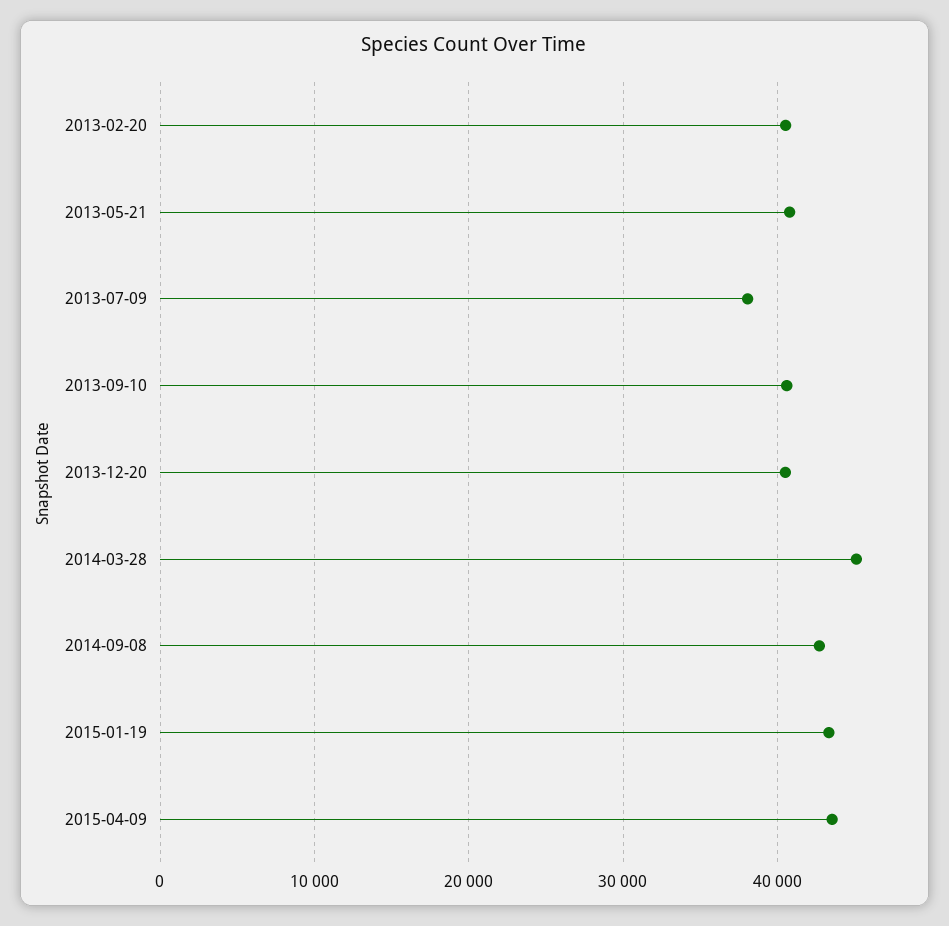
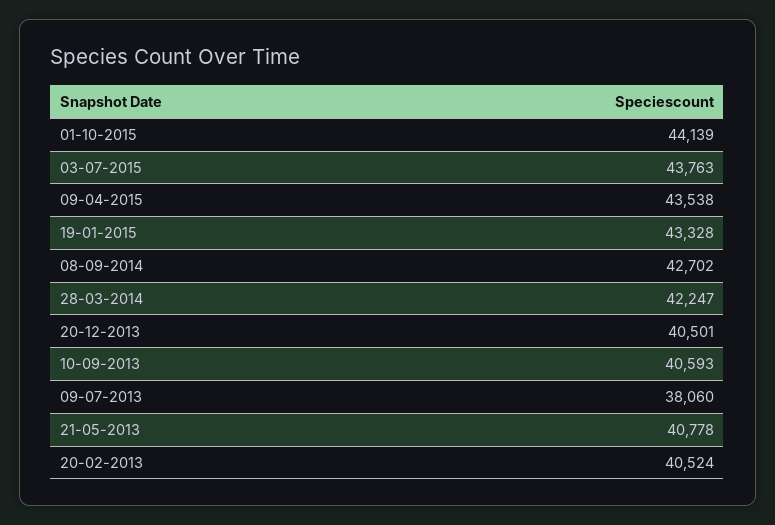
2014-03-28: 45000 -> 42247
01-10-2015: none -> 44139
03-07-2015: none -> 43763

